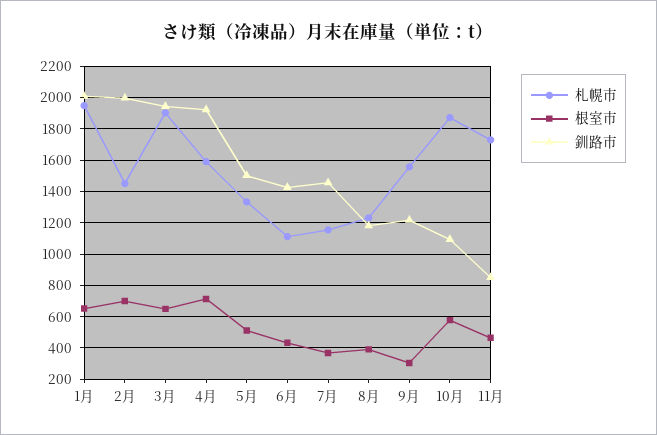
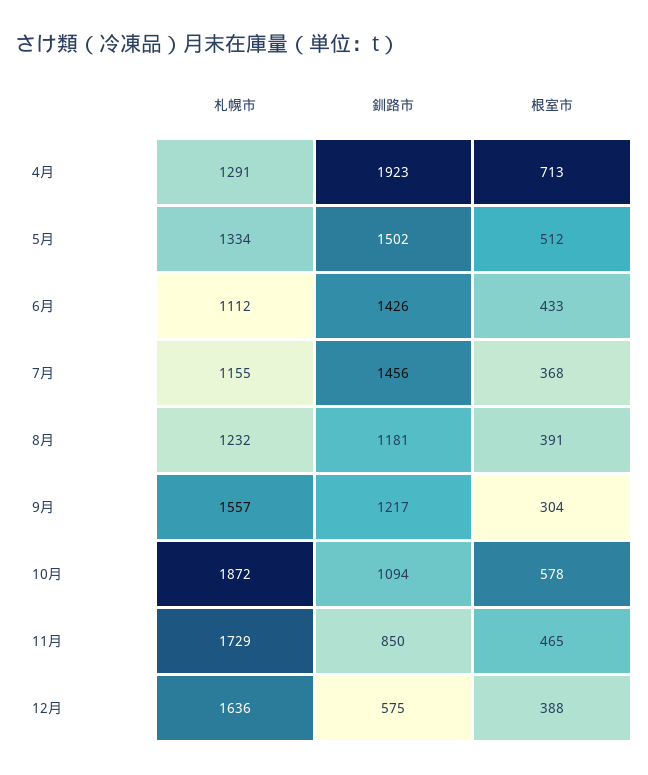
札幌市, 1月: 1950 -> none
根室市, 1月: 650 -> none
釧路市, 1月: 2000 -> none
札幌市, 2月: 1450 -> none
根室市, 2月: 700 -> none
釧路市, 2月: 2000 -> none
札幌市, 3月: 1900 -> none
根室市, 3月: 650 -> none
釧路市, 3月: 1950 -> none
札幌市, 4月: 1600 -> 1291
札幌市, 12月: none -> 1636
釧路市, 12月: none -> 575
根室市, 12月: none -> 388

